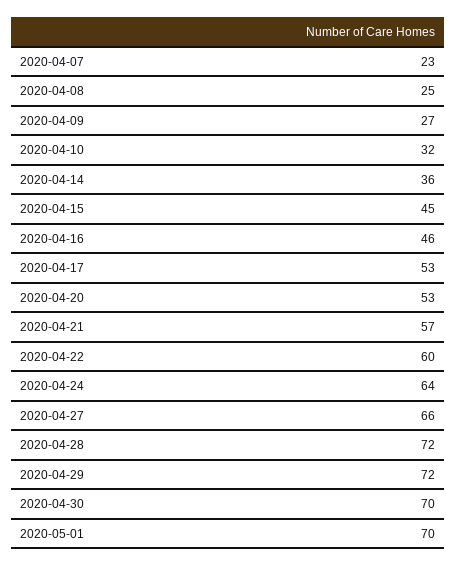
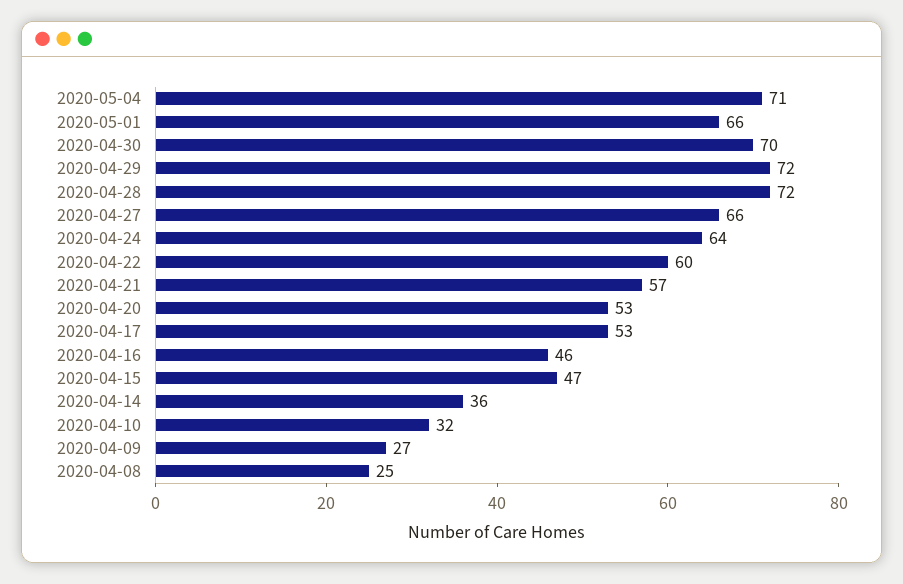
2020-04-07: 23 -> none
2020-04-15: 45 -> 47
2020-05-01: 70 -> 66
2020-05-04: none -> 71

